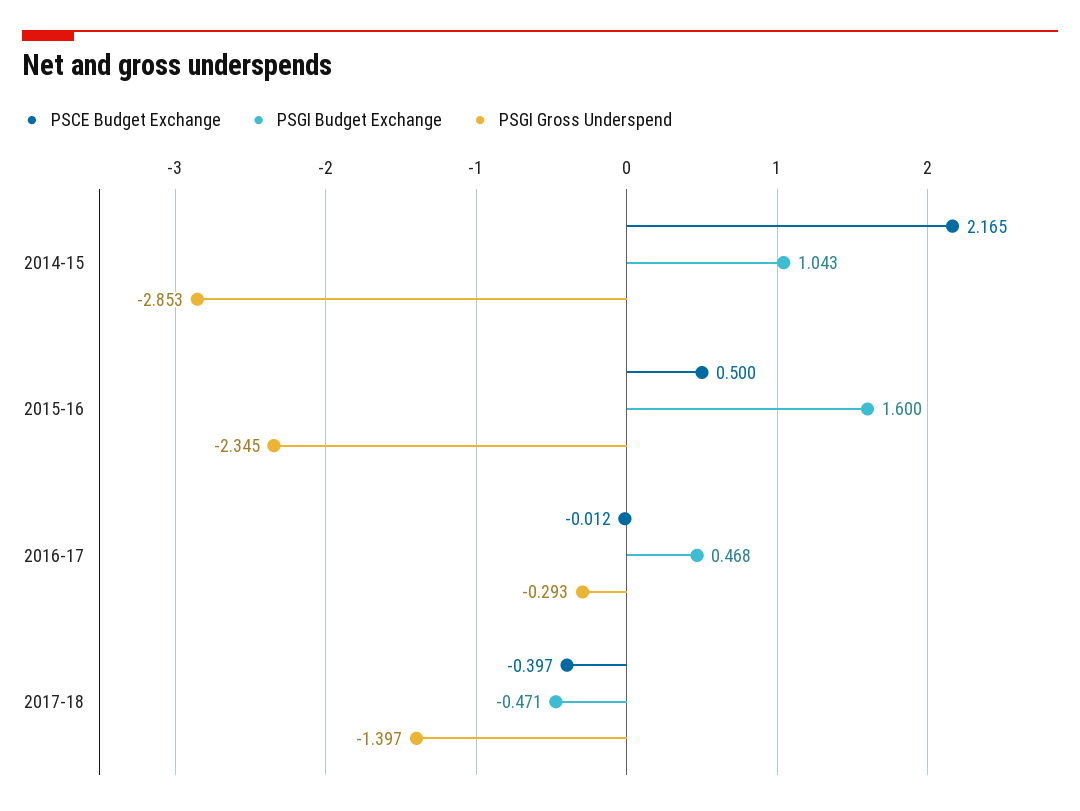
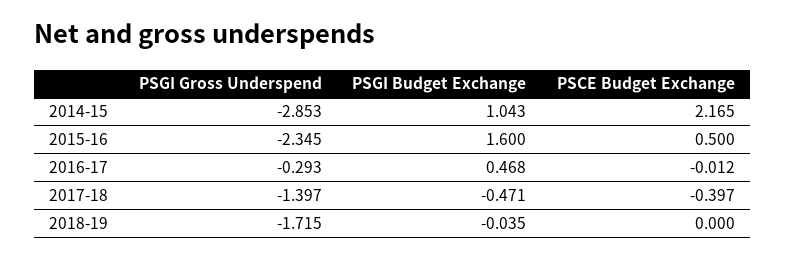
PSGI Gross Underspend, 2018-19: none -> -1.715
PSGI Budget Exchange, 2018-19: none -> -0.035
PSCE Budget Exchange, 2018-19: none -> 0

